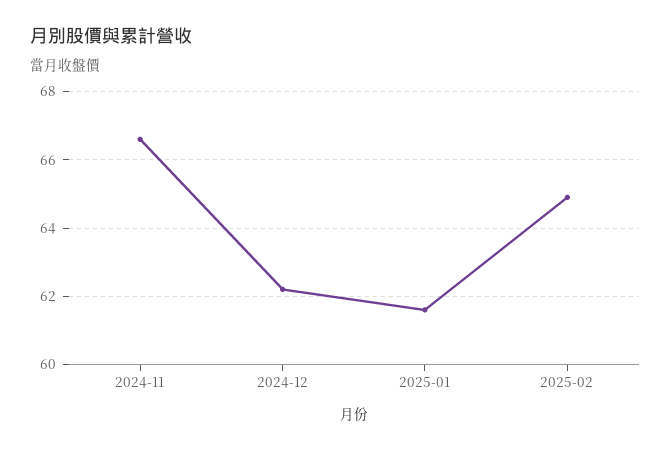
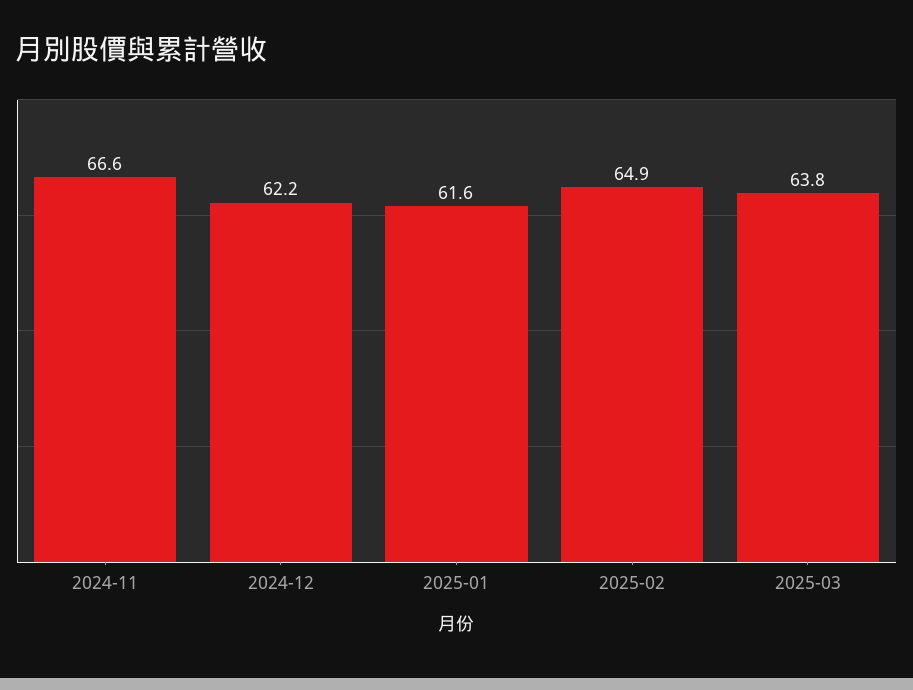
2025-03: none -> 63.8

